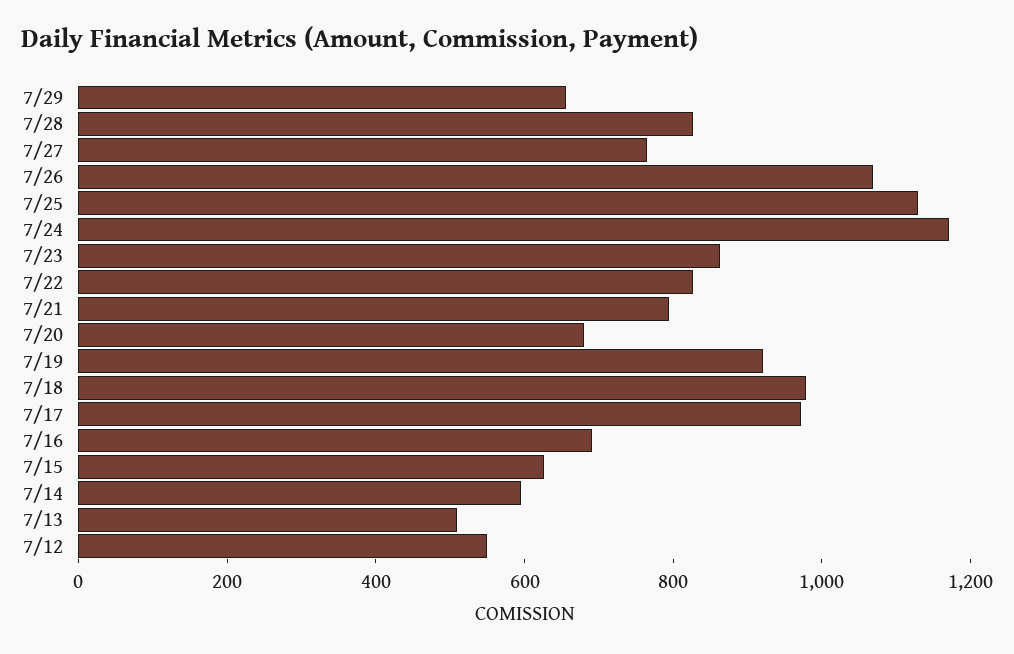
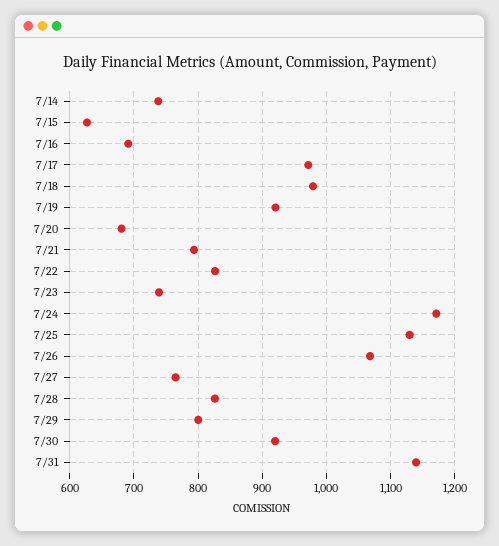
7/29: 650 -> 800
7/23: 850 -> 740
7/14: 600 -> 740
7/13: 500 -> none
7/12: 550 -> none
7/30: none -> 920
7/31: none -> 1140

